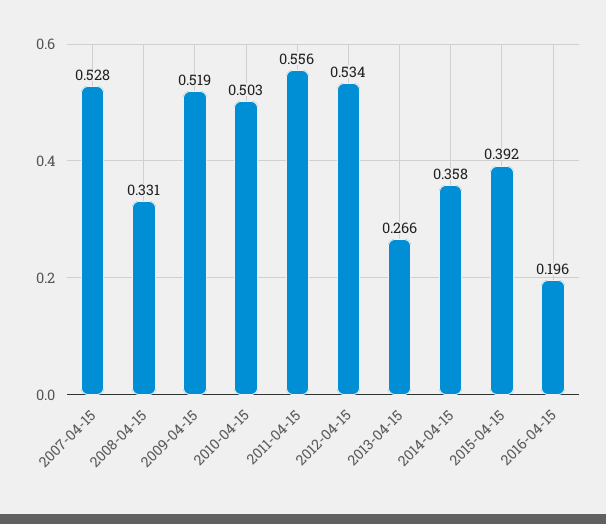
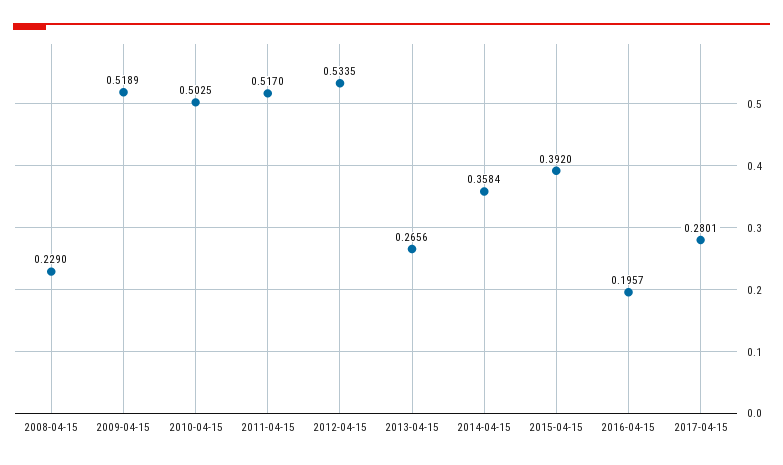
2007-04-15: 0.528 -> none
2008-04-15: 0.331 -> 0.229
2011-04-15: 0.556 -> 0.517
2017-04-15: none -> 0.2801

